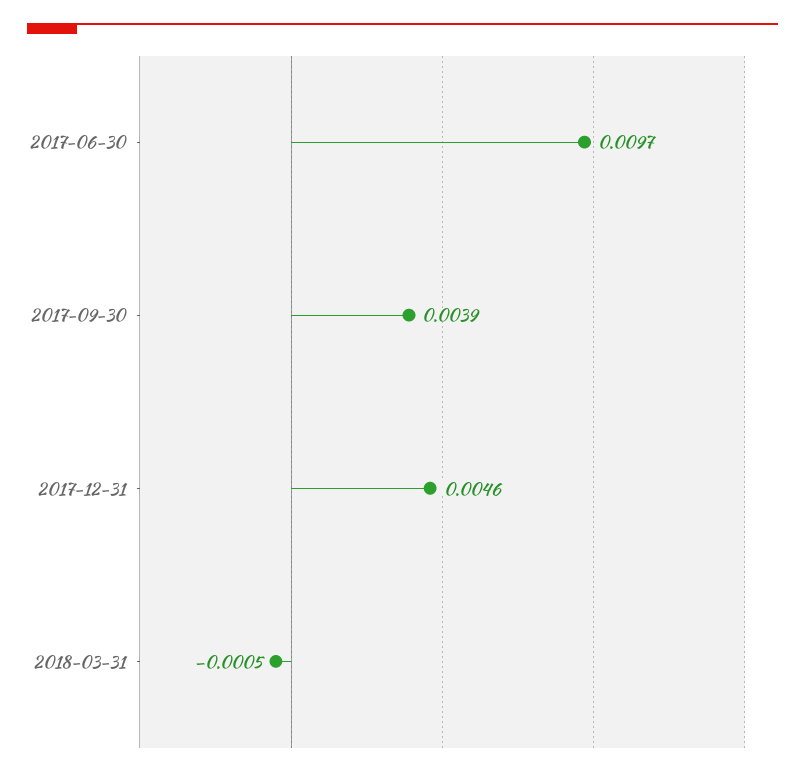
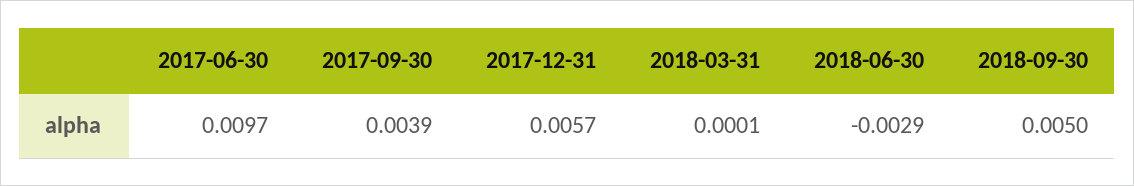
2017-12-31: 0.0046 -> 0.0057
2018-03-31: -0.0005 -> 0.0001
2018-06-30: none -> -0.0029
2018-09-30: none -> 0.005

